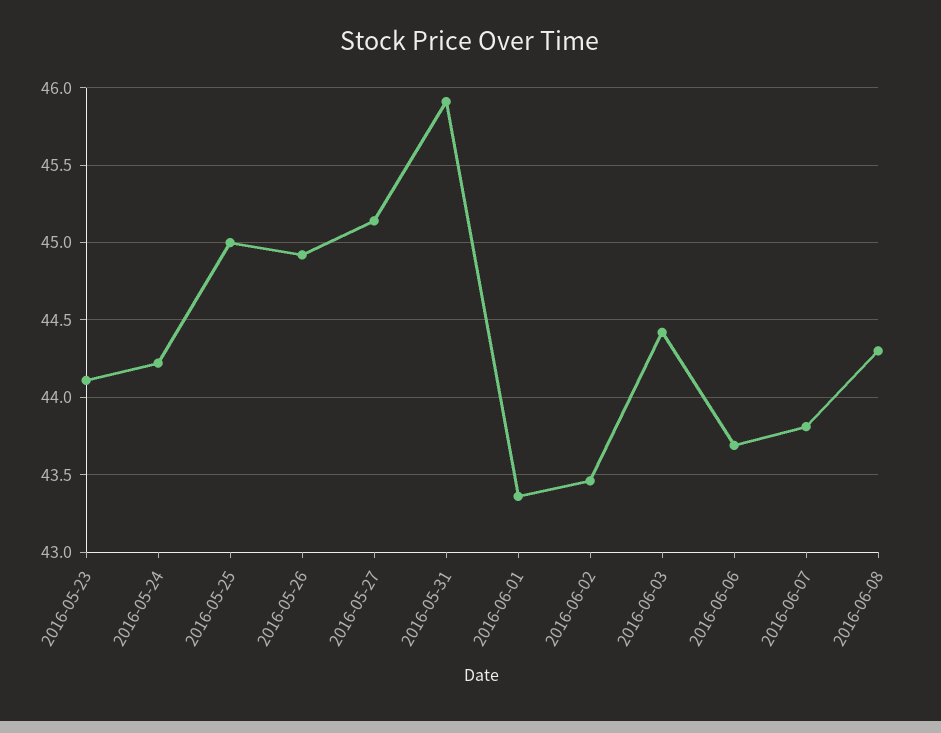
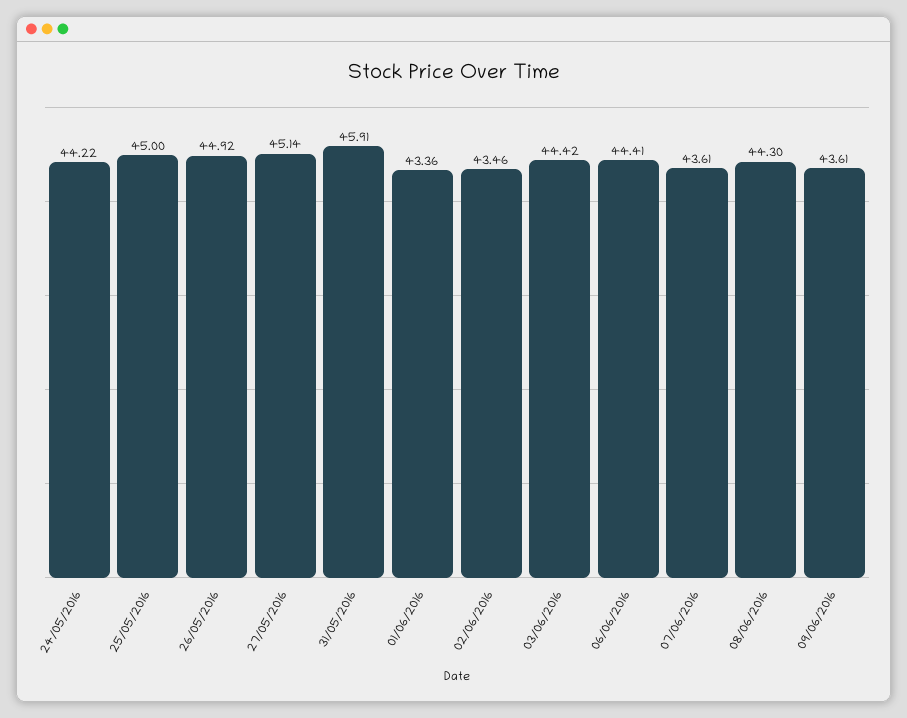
2016-05-23: 44.1 -> none
2016-06-06: 43.7 -> 44.41
2016-06-07: 43.8 -> 43.61
09/06/2016: none -> 43.61

